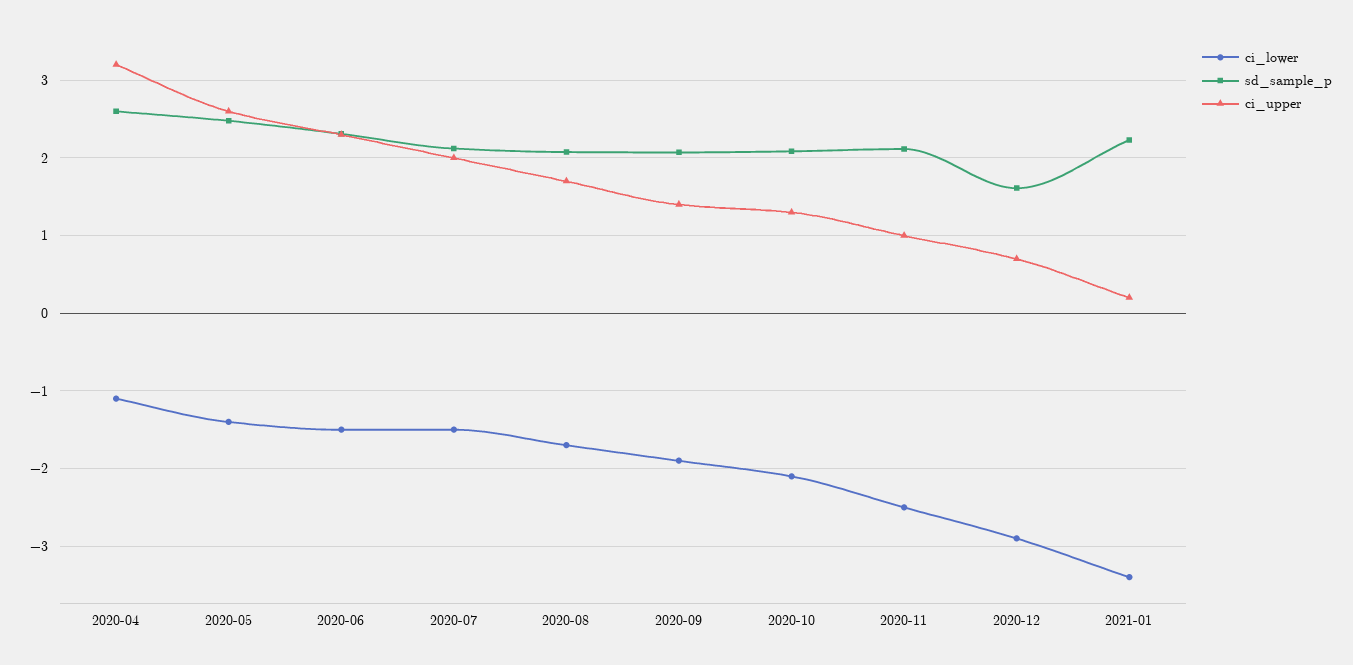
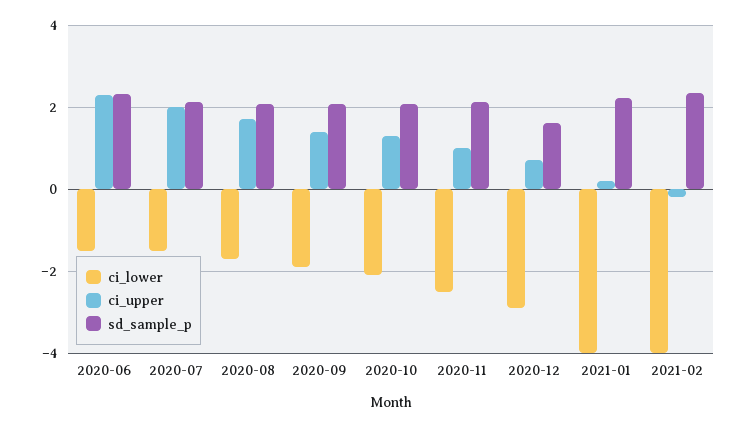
ci_lower, 2020-04: -1.1 -> none
sd_sample_p, 2020-04: 2.6 -> none
ci_upper, 2020-04: 3.2 -> none
ci_lower, 2020-05: -1.4 -> none
sd_sample_p, 2020-05: 2.5 -> none
ci_upper, 2020-05: 2.6 -> none
ci_lower, 2021-01: -3.4 -> -4
ci_lower, 2021-02: none -> -4
ci_upper, 2021-02: none -> -0.2
sd_sample_p, 2021-02: none -> 2.4

